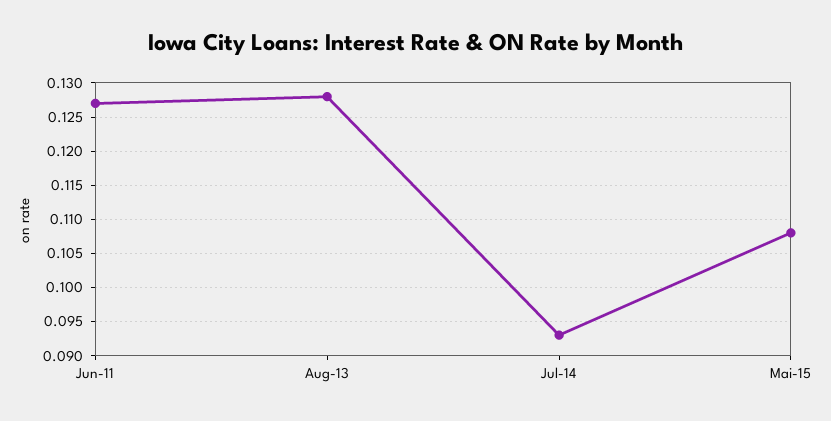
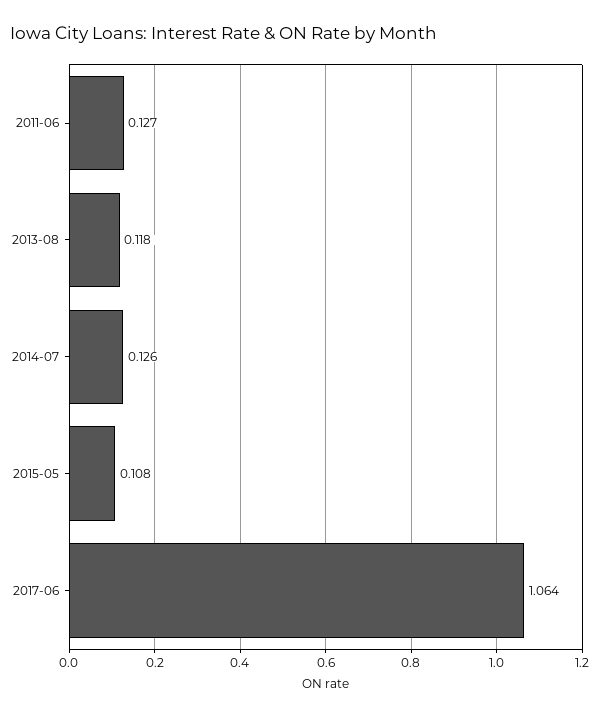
Aug-13: 0.128 -> 0.118
Jul-14: 0.093 -> 0.126
2017-06: none -> 1.064

